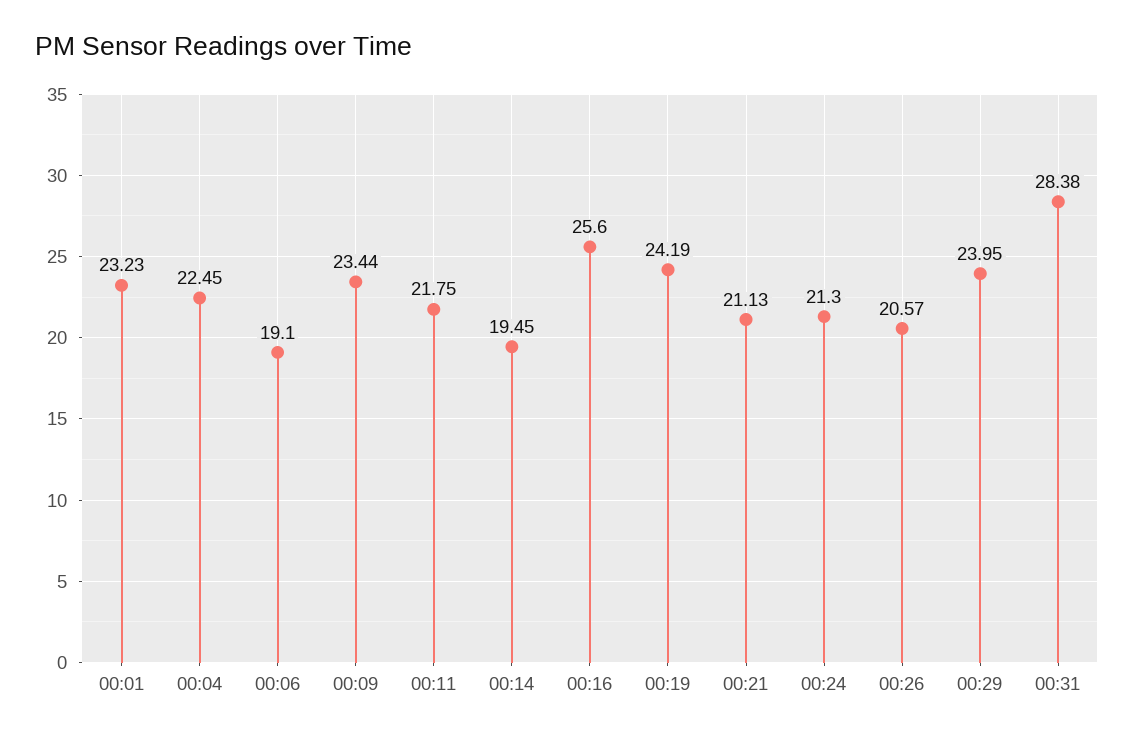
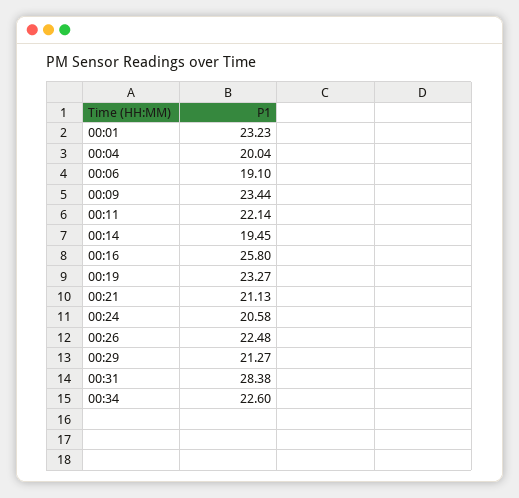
00:04: 22.45 -> 20.04
00:11: 21.75 -> 22.14
00:16: 25.6 -> 25.8
00:19: 24.19 -> 23.27
00:24: 21.3 -> 20.58
00:26: 20.57 -> 22.48
00:29: 23.95 -> 21.27
00:34: none -> 22.6

